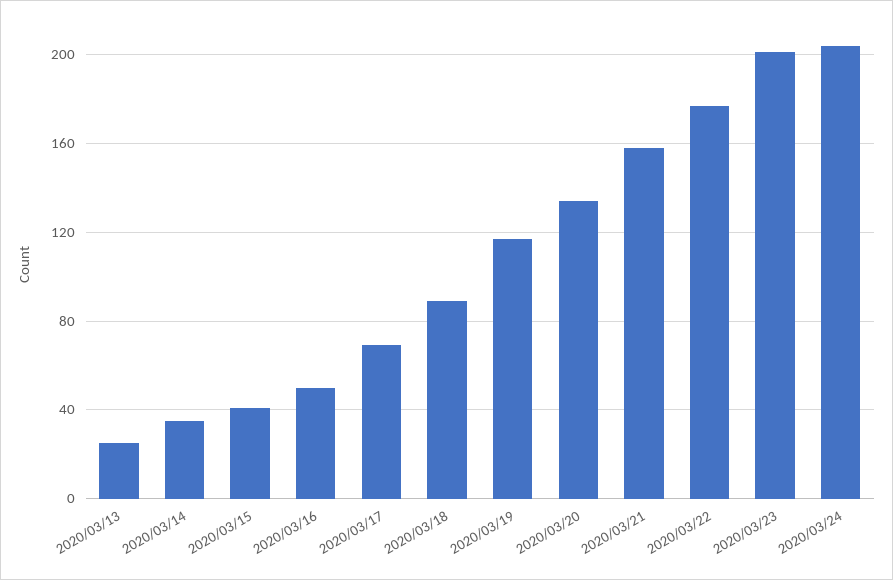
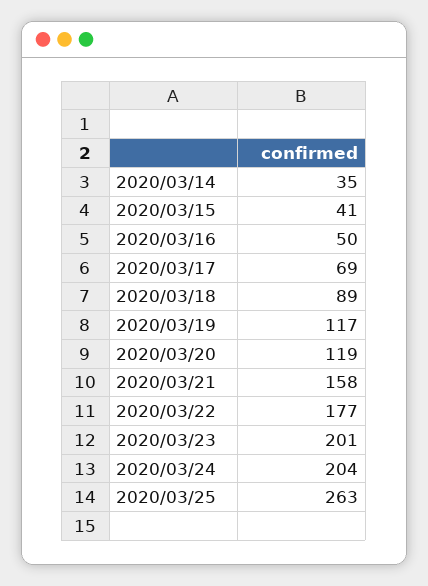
2020/03/13: 25 -> none
2020/03/20: 135 -> 119
2020/03/25: none -> 263

